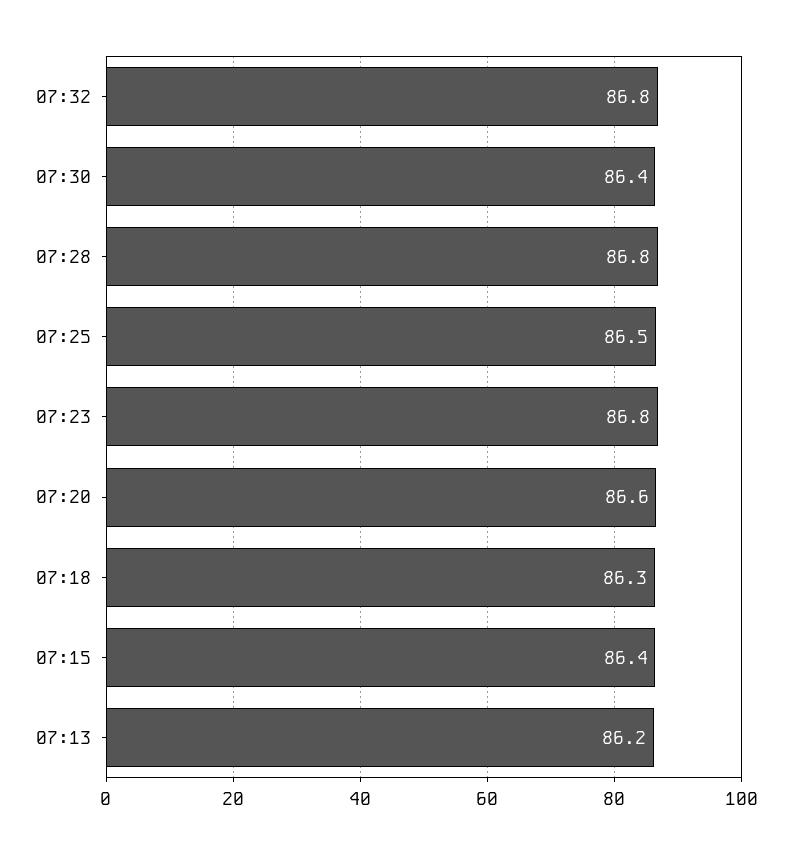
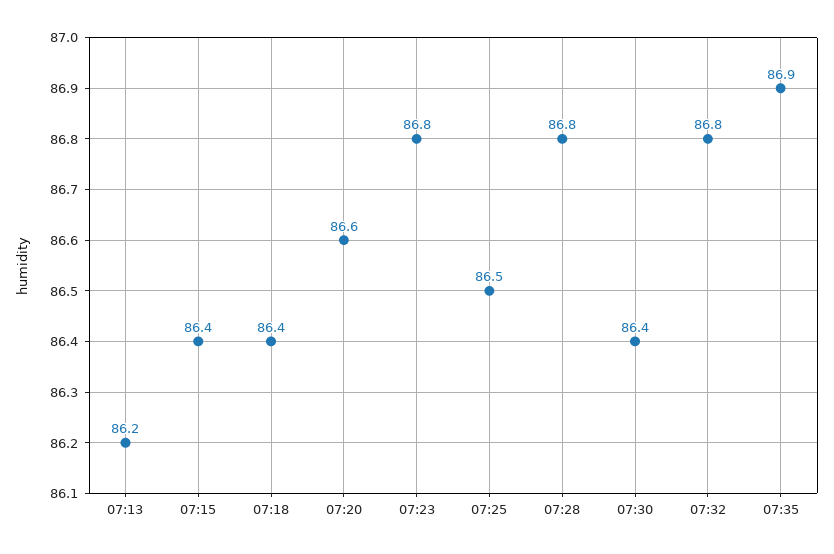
07:18: 86.3 -> 86.4
07:35: none -> 86.9

